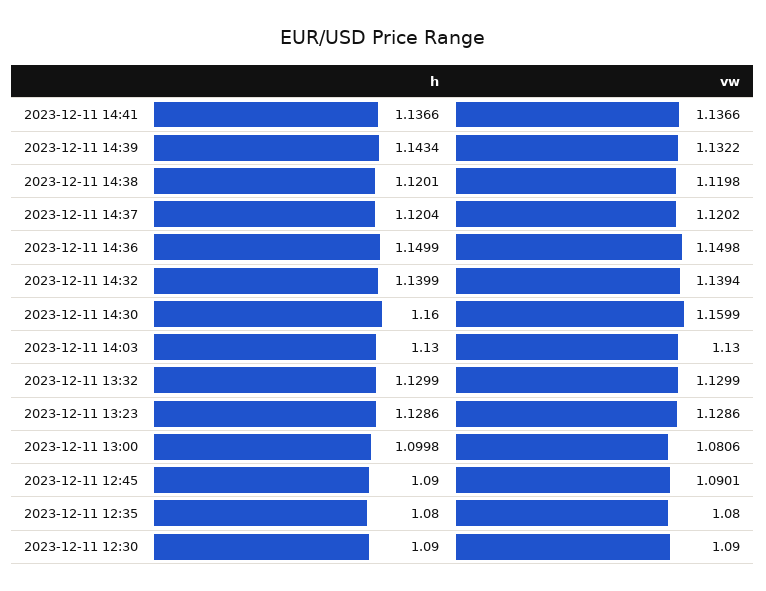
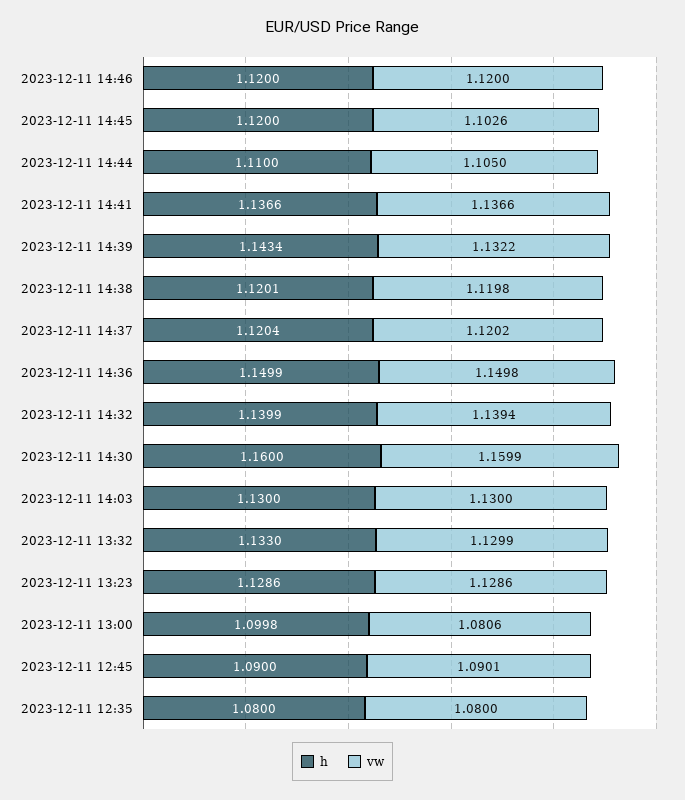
h, 2023-12-11 13:32: 1.1299 -> 1.133
h, 2023-12-11 12:30: 1.09 -> none
vw, 2023-12-11 12:30: 1.09 -> none
h, 2023-12-11 14:46: none -> 1.12
vw, 2023-12-11 14:46: none -> 1.12
h, 2023-12-11 14:45: none -> 1.12
vw, 2023-12-11 14:45: none -> 1.1026
h, 2023-12-11 14:44: none -> 1.11
vw, 2023-12-11 14:44: none -> 1.105

